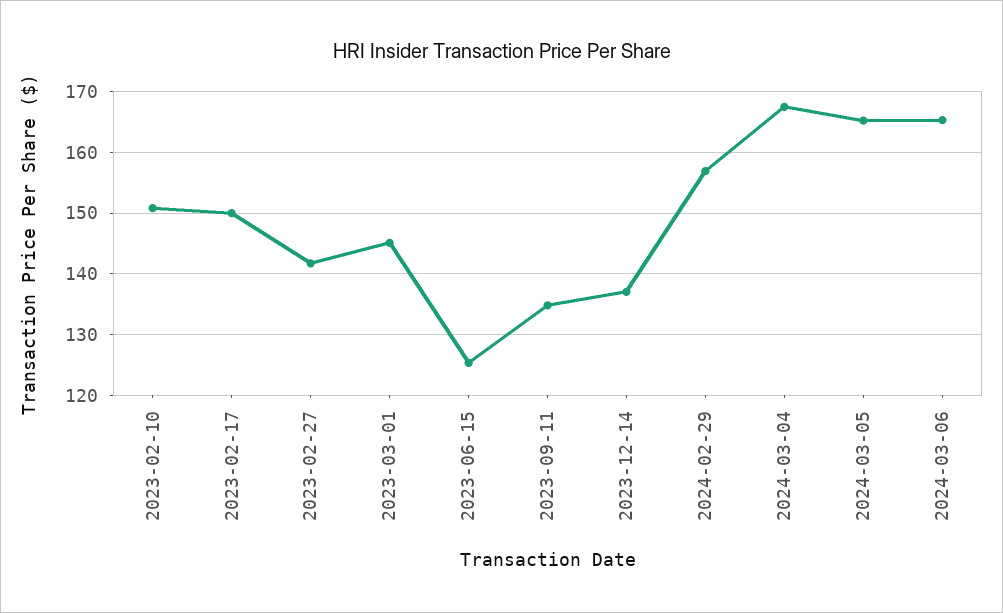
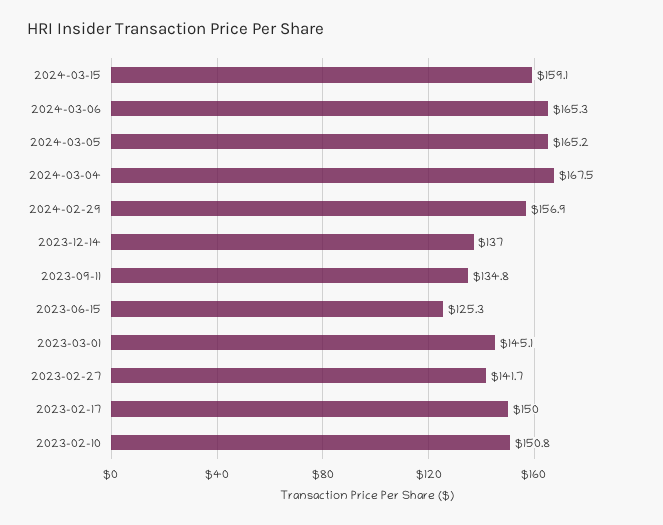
2024-03-15: none -> 159.1

